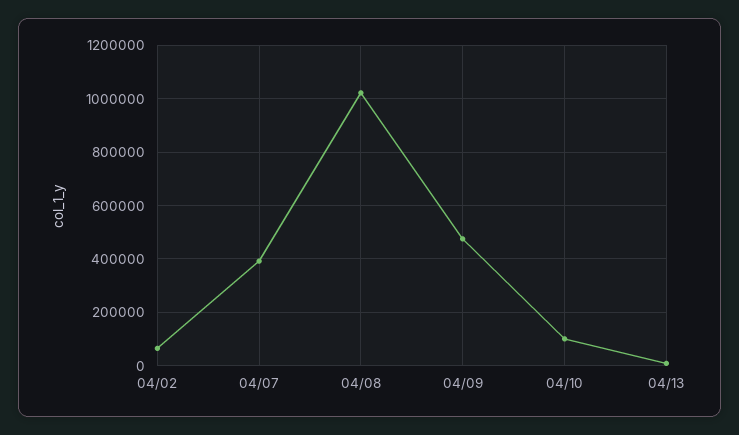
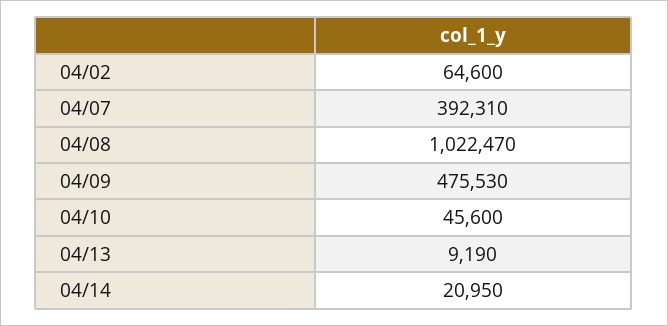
04/10: 100000 -> 45600
04/14: none -> 20950

